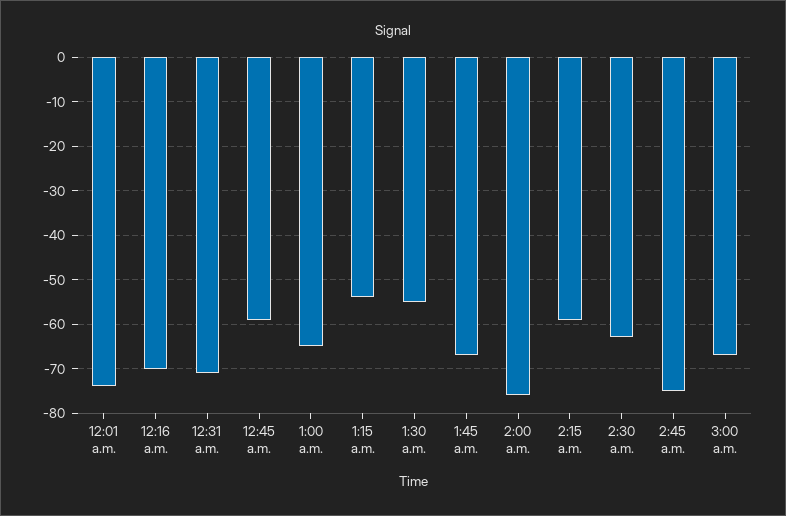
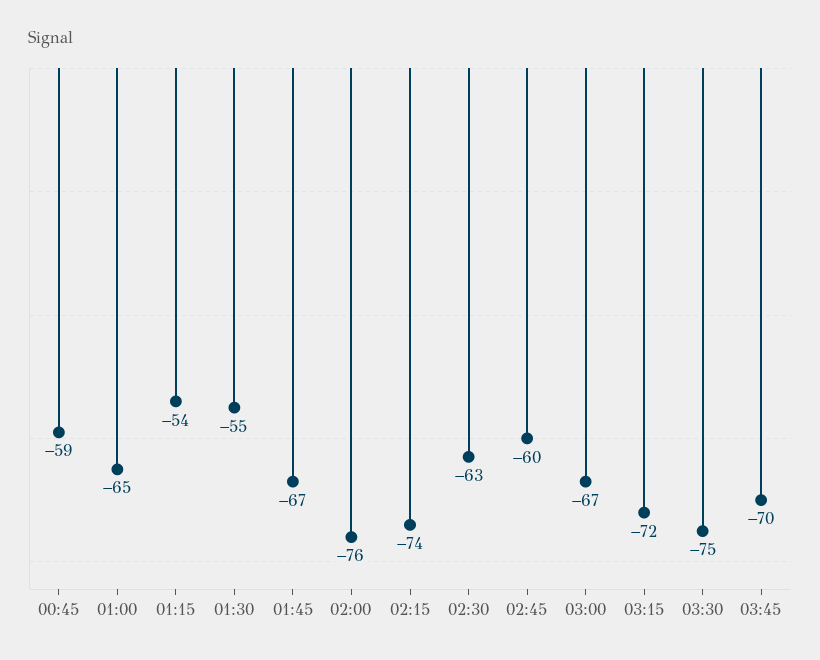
12:01 a.m.: -75 -> none
12:16 a.m.: -70 -> none
12:31 a.m.: -70 -> none
2:15 a.m.: -60 -> -74
2:45 a.m.: -75 -> -60
03:15: none -> -72
03:30: none -> -75
03:45: none -> -70

